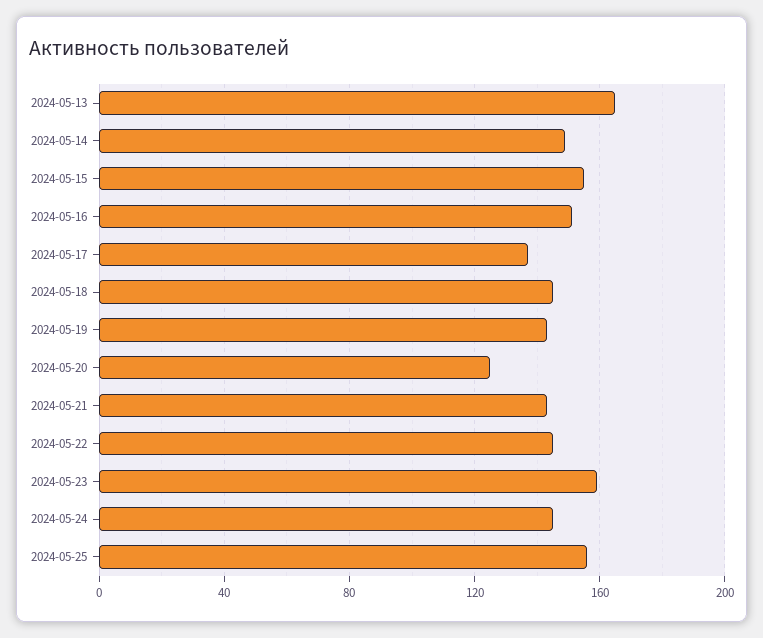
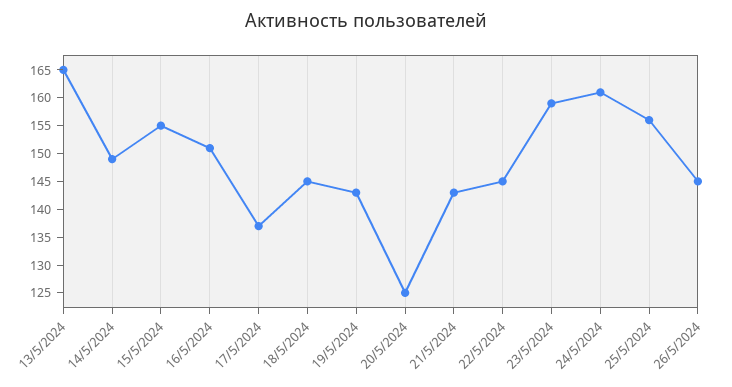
2024-05-24: 145 -> 160
26/5/2024: none -> 145

